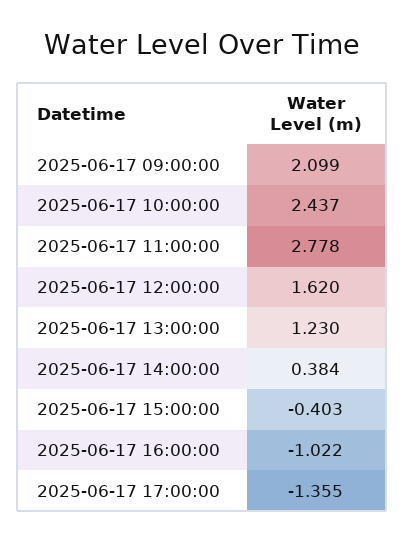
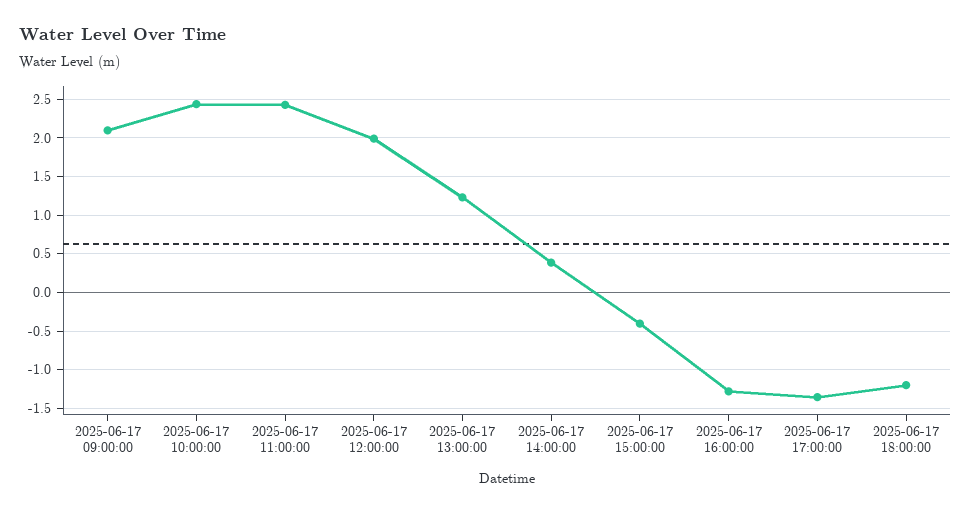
2025-06-17 11:00:00: 2.778 -> 2.4
2025-06-17 12:00:00: 1.62 -> 2
2025-06-17 16:00:00: -1.022 -> -1.3
2025-06-17 18:00:00: none -> -1.2

